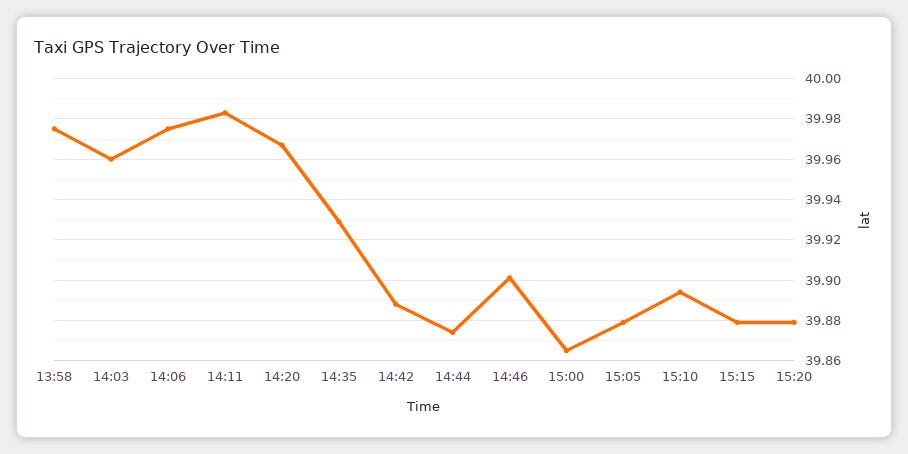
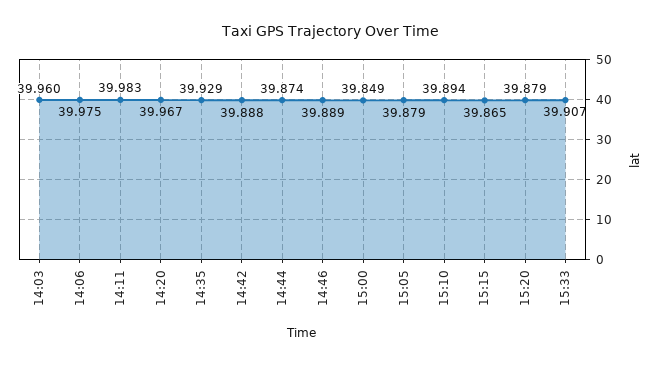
13:58: 39.975 -> none
14:46: 39.9 -> 39.889
15:00: 39.865 -> 39.849
15:15: 39.88 -> 39.865
15:33: none -> 39.907

